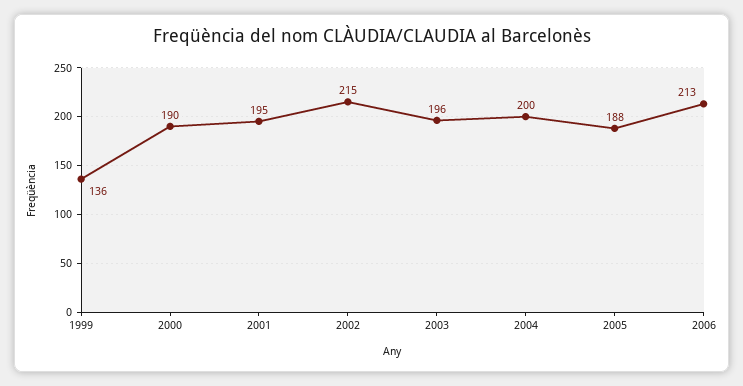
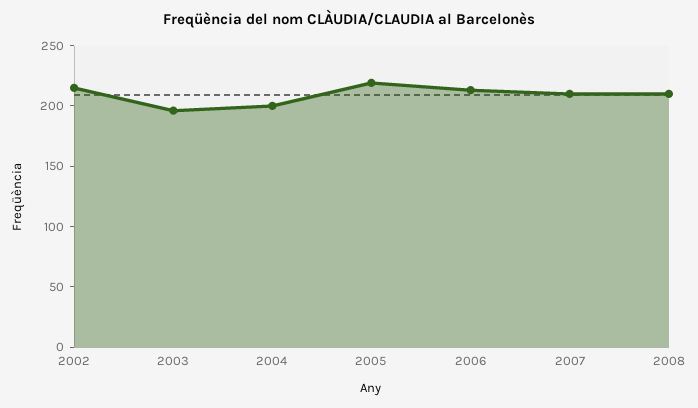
1999: 136 -> none
2000: 190 -> none
2001: 195 -> none
2005: 188 -> 220
2007: none -> 210
2008: none -> 210

